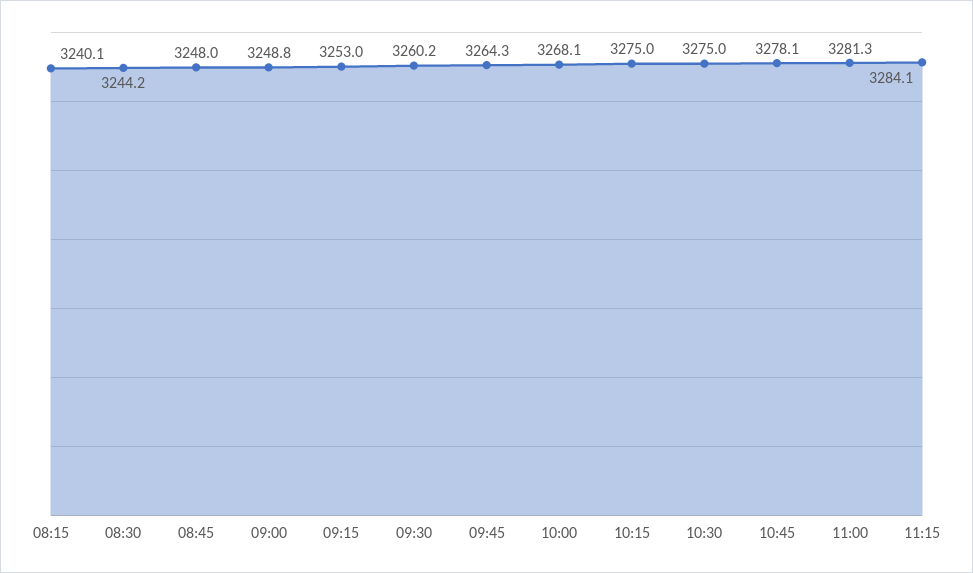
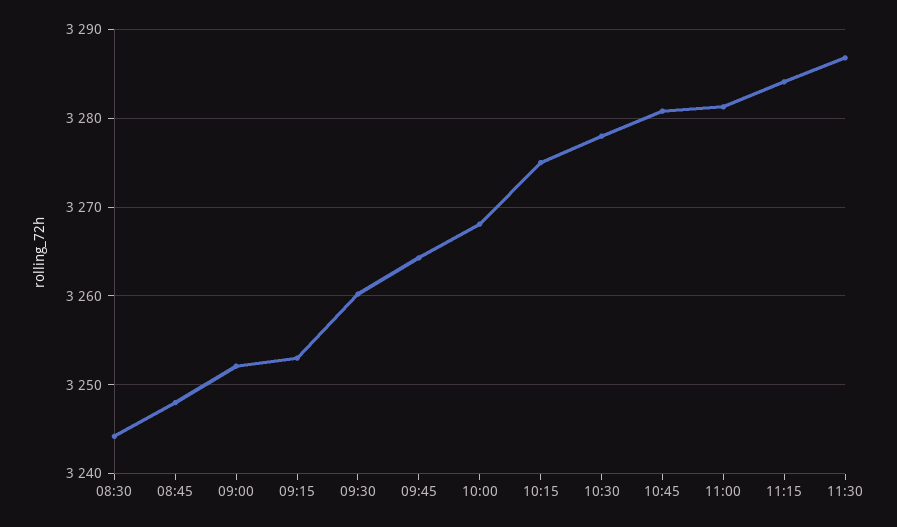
08:15: 3240.1 -> none
09:00: 3248.8 -> 3252
10:30: 3275 -> 3278
10:45: 3278.1 -> 3281
11:30: none -> 3287

